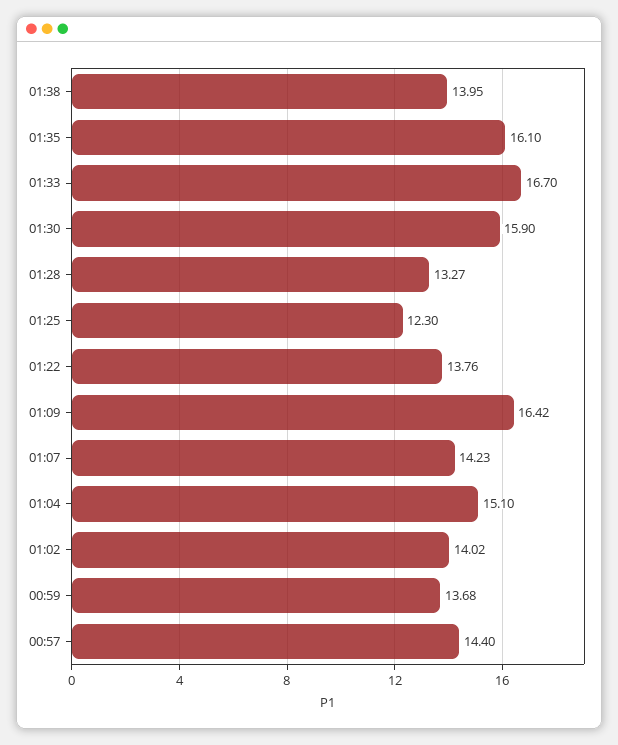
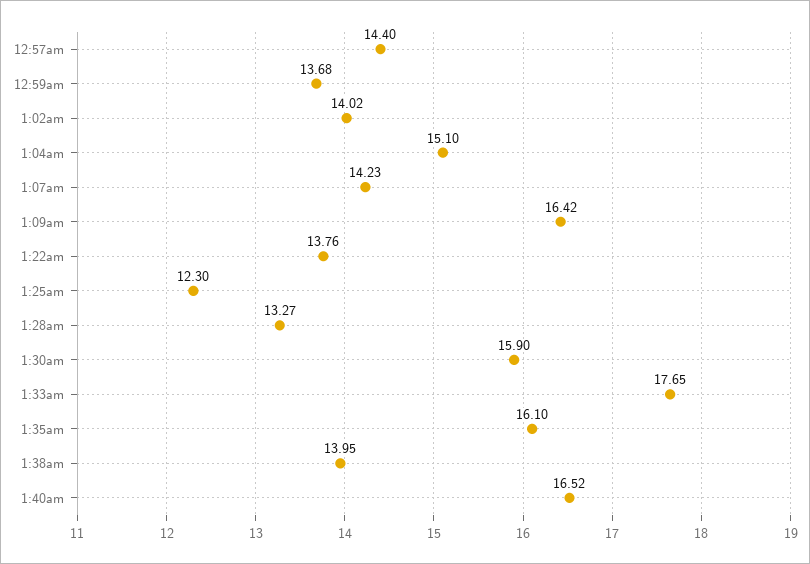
01:33: 16.7 -> 17.65
1:40am: none -> 16.52

